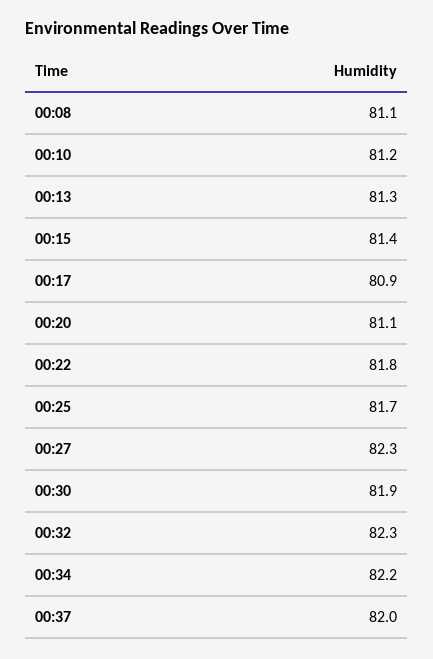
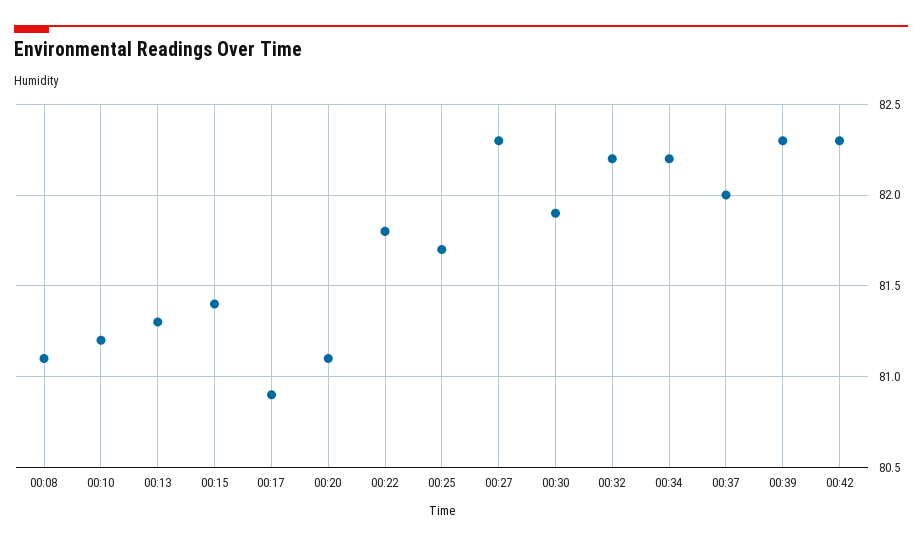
00:32: 82.3 -> 82.2
00:39: none -> 82.3
00:42: none -> 82.3

